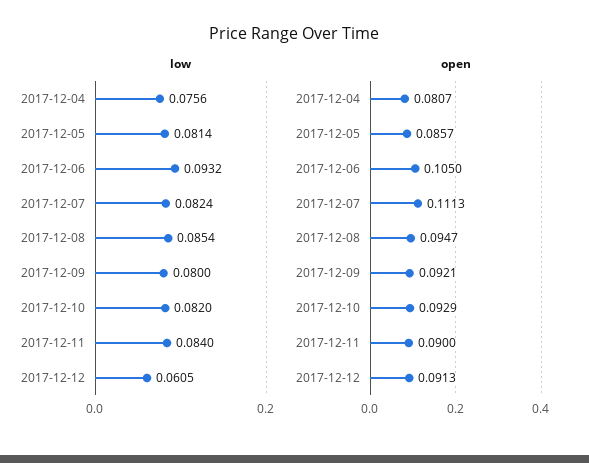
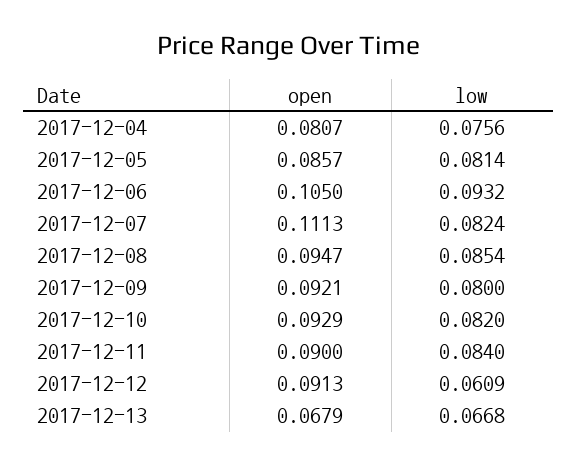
low, 2017-12-12: 0.0605 -> 0.0609
open, 2017-12-13: none -> 0.0679
low, 2017-12-13: none -> 0.0668

